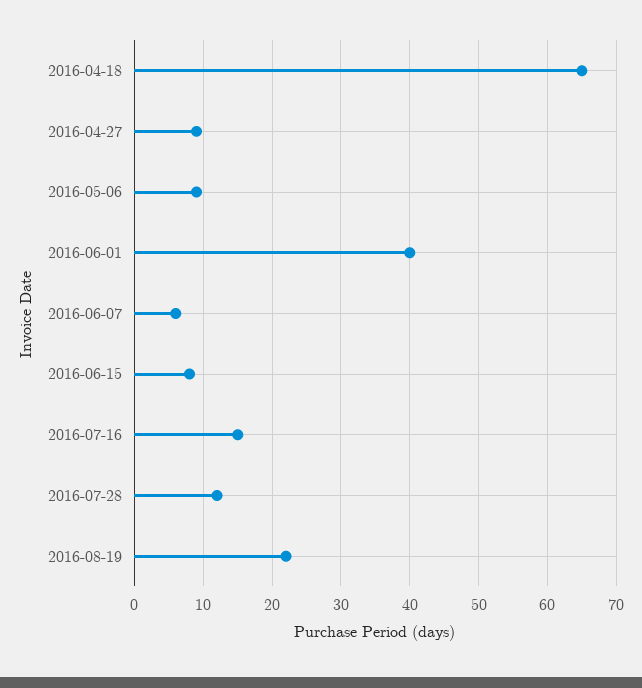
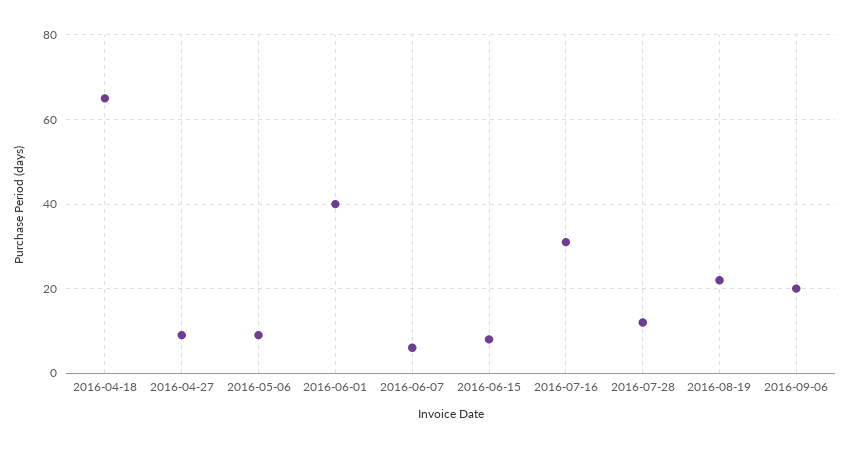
2016-07-16: 15 -> 30
2016-09-06: none -> 20

